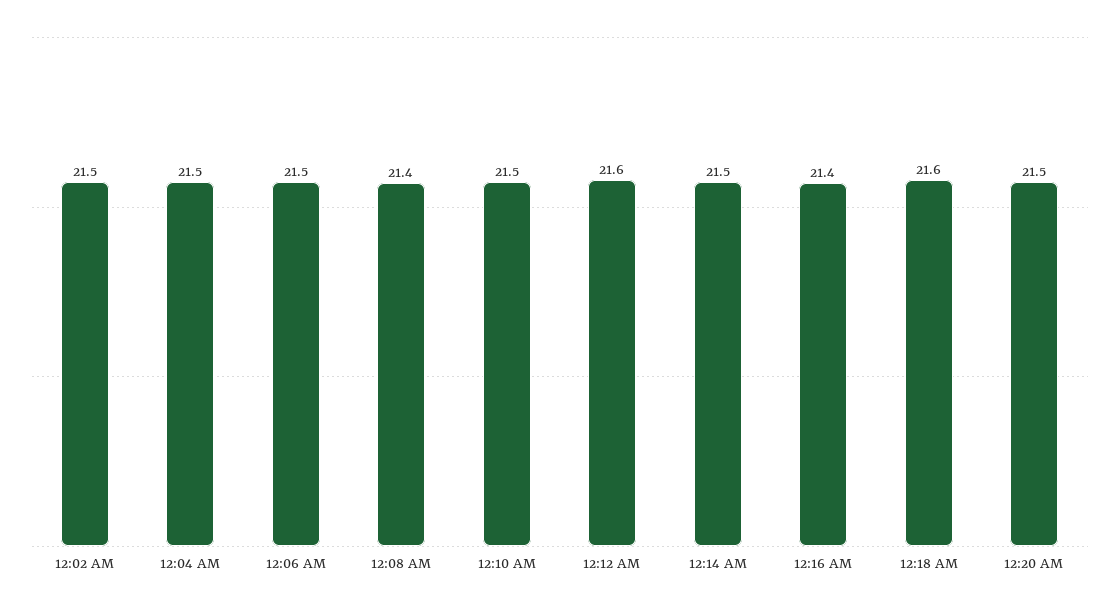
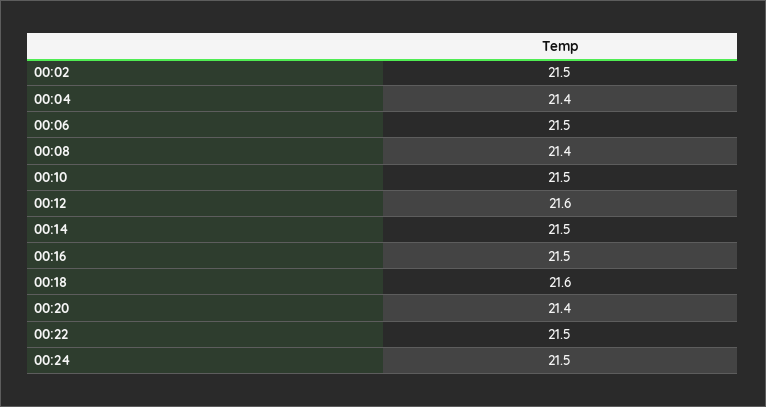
12:04 AM: 21.5 -> 21.4
12:16 AM: 21.4 -> 21.5
12:20 AM: 21.5 -> 21.4
00:22: none -> 21.5
00:24: none -> 21.5

